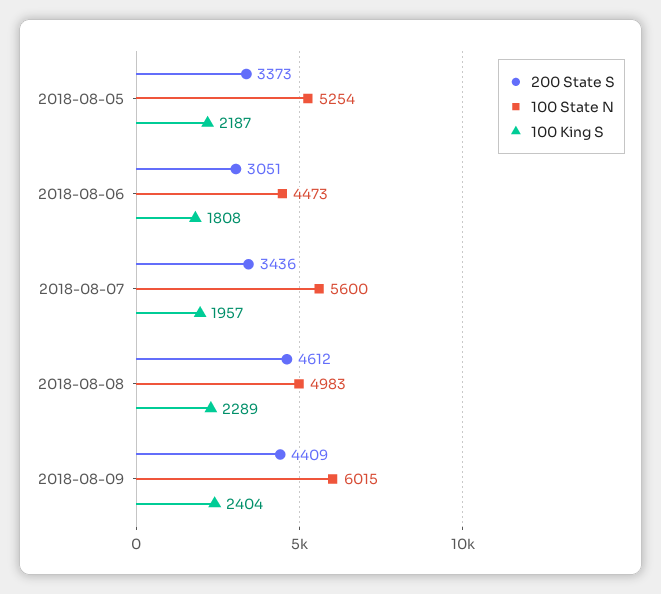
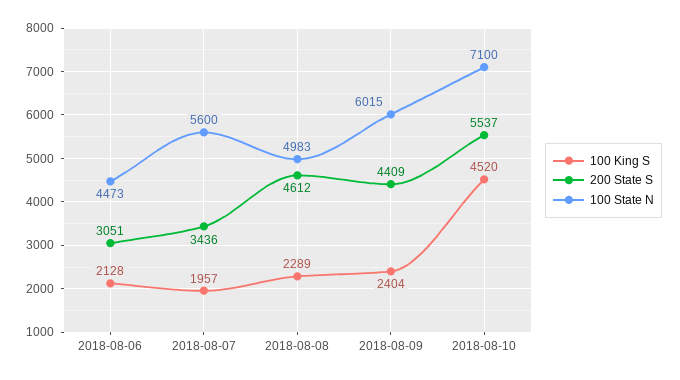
200 State S, 2018-08-05: 3373 -> none
100 State N, 2018-08-05: 5254 -> none
100 King S, 2018-08-05: 2187 -> none
100 King S, 2018-08-06: 1808 -> 2128
100 King S, 2018-08-10: none -> 4520
200 State S, 2018-08-10: none -> 5537
100 State N, 2018-08-10: none -> 7100

